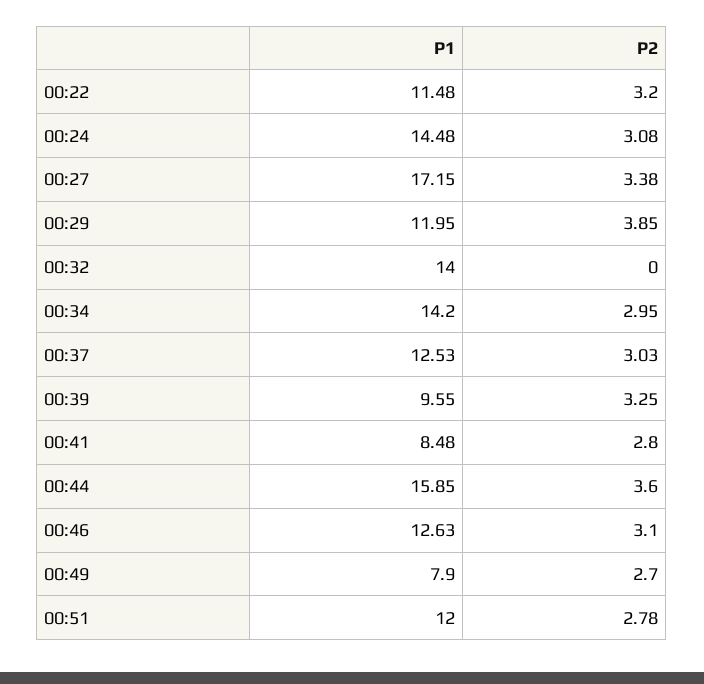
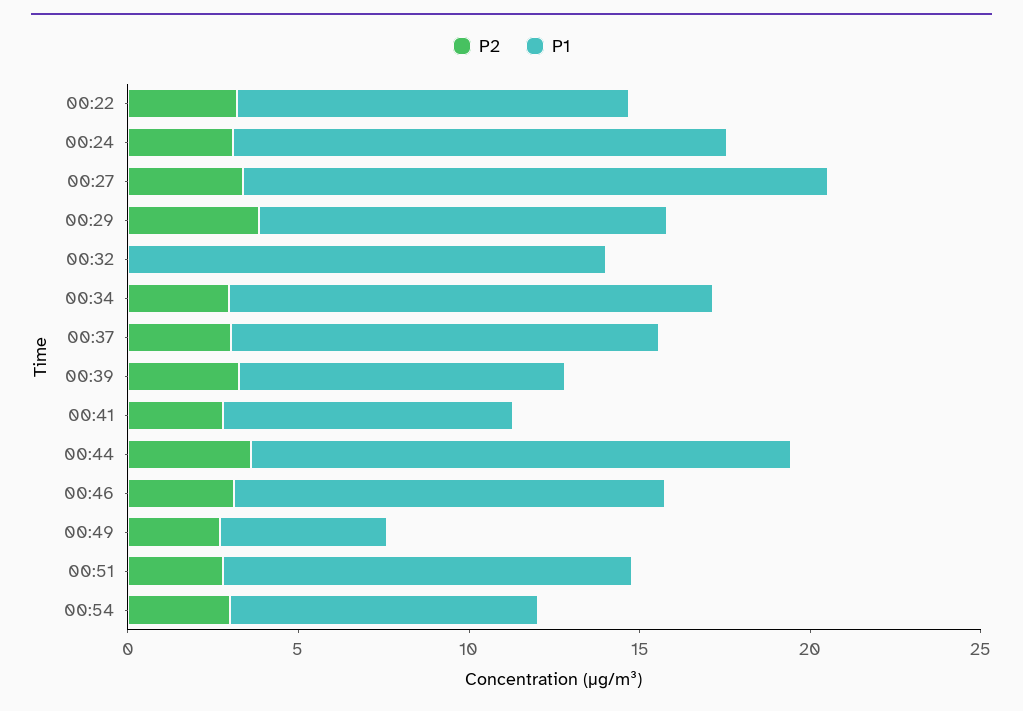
P1, 00:49: 7.9 -> 5
P2, 00:54: none -> 3
P1, 00:54: none -> 9

